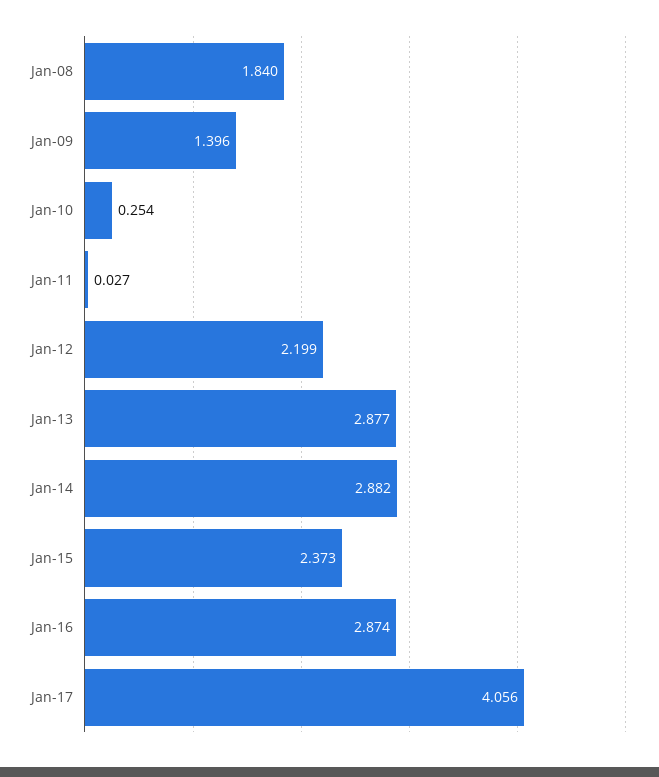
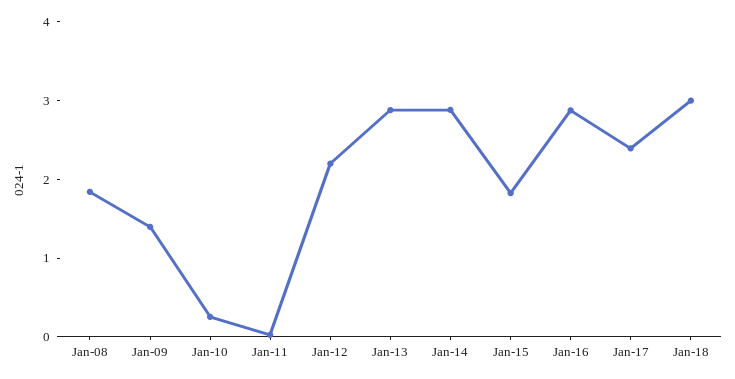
Jan-15: 2.373 -> 1.8
Jan-17: 4.056 -> 2.4
Jan-18: none -> 3

